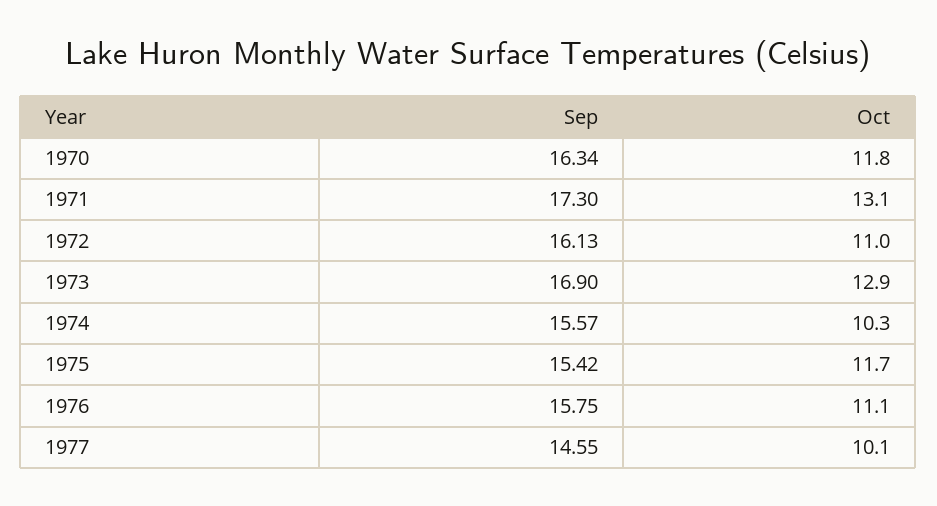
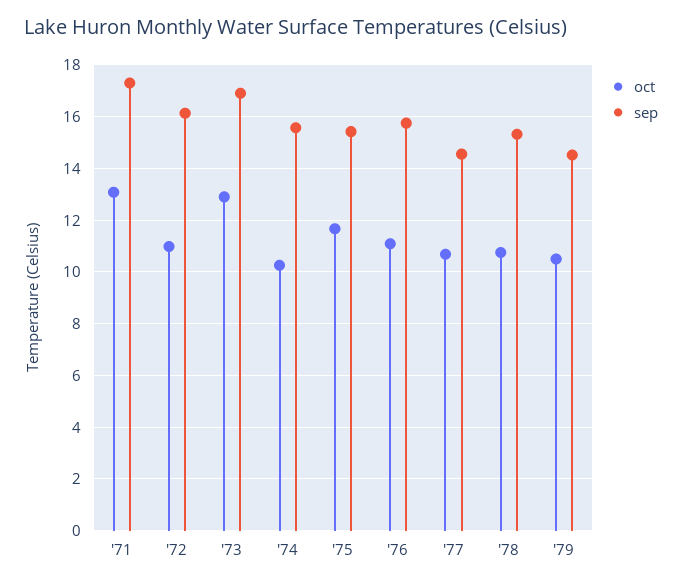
Sep, 1970: 16.34 -> none
Oct, 1970: 11.8 -> none
Oct, 1977: 10.1 -> 10.75
Oct, '78: none -> 10.75
Sep, '78: none -> 15.25
Oct, '79: none -> 10.5
Sep, '79: none -> 14.5

